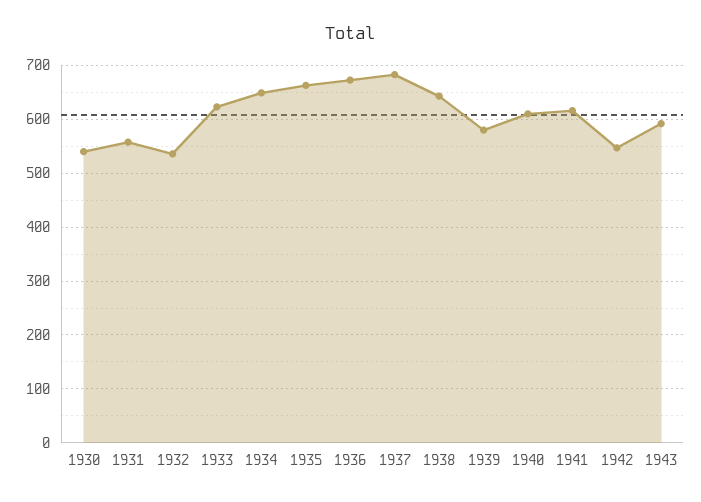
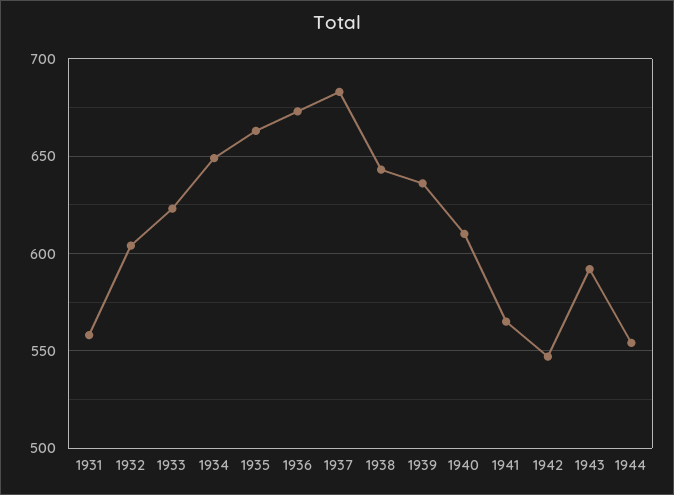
1930: 540 -> none
1932: 540 -> 605
1939: 580 -> 635
1941: 620 -> 565
1944: none -> 555

